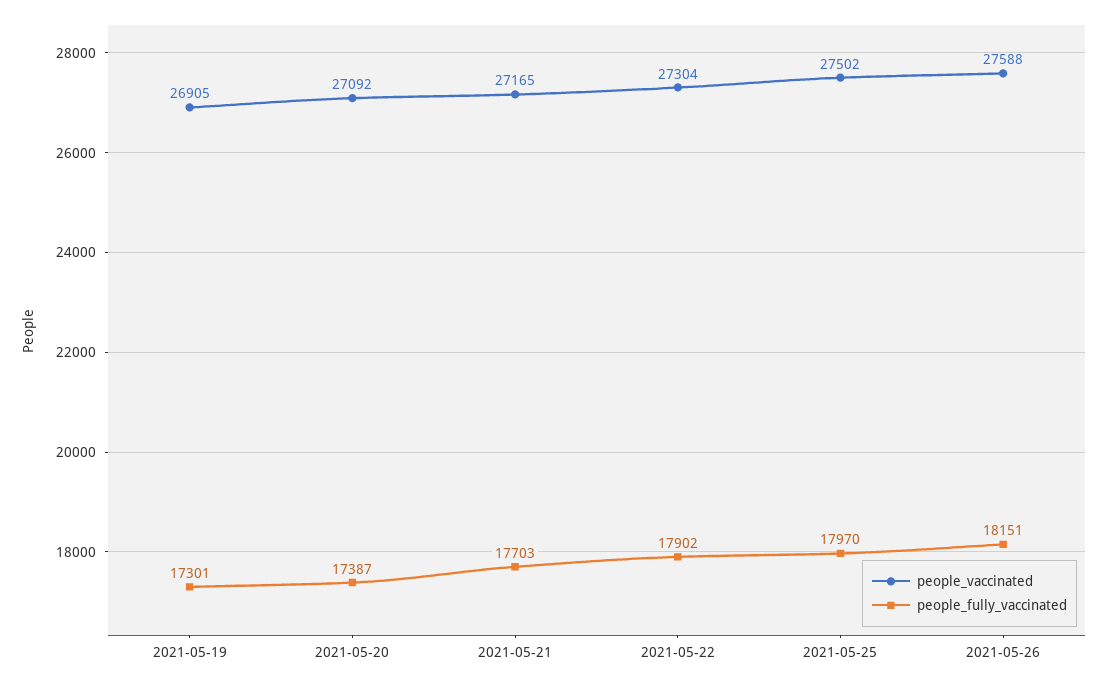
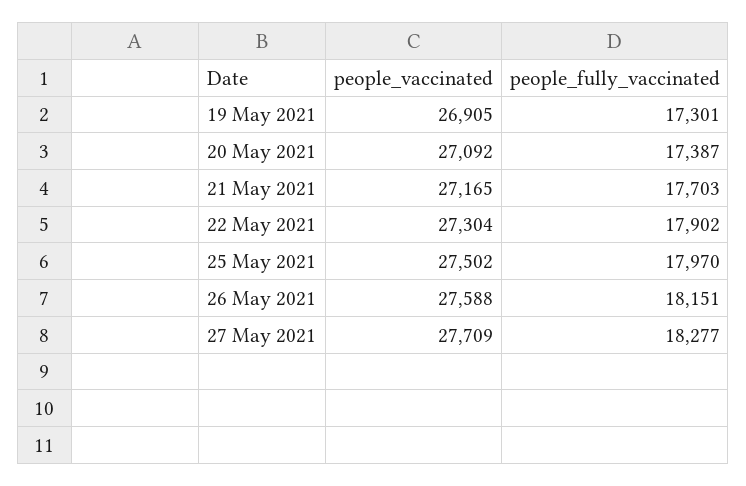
people_vaccinated, 27 May 2021: none -> 27709
people_fully_vaccinated, 27 May 2021: none -> 18277

